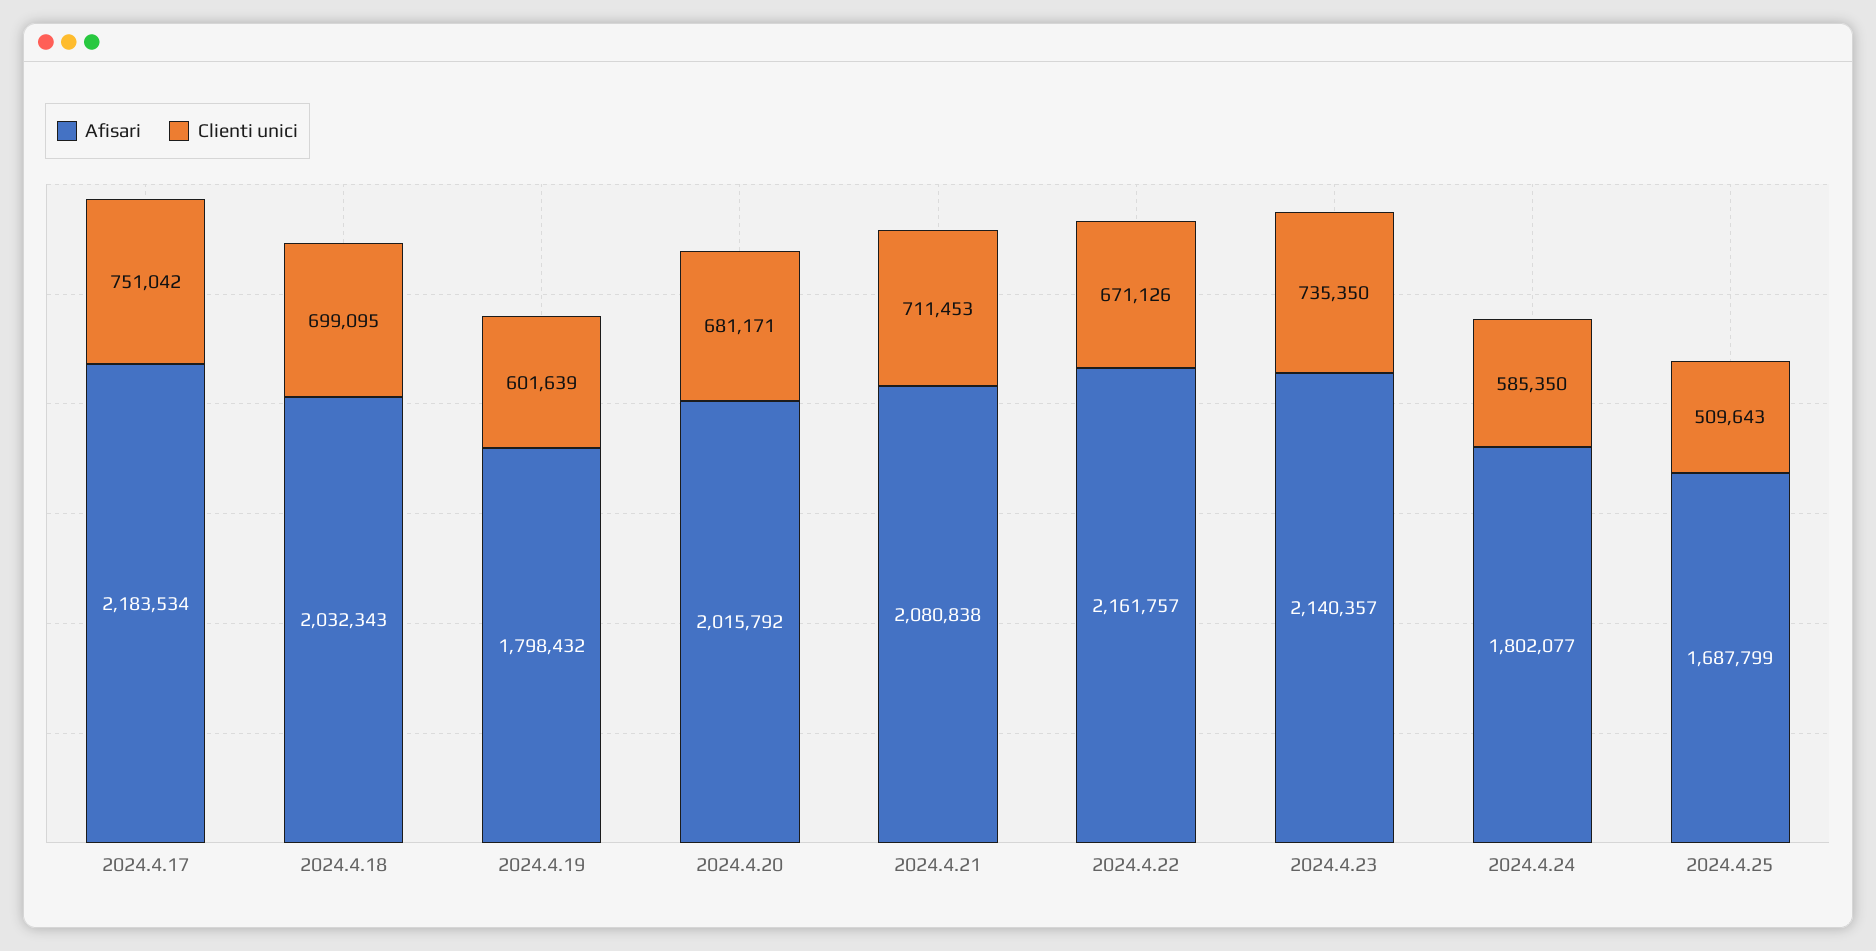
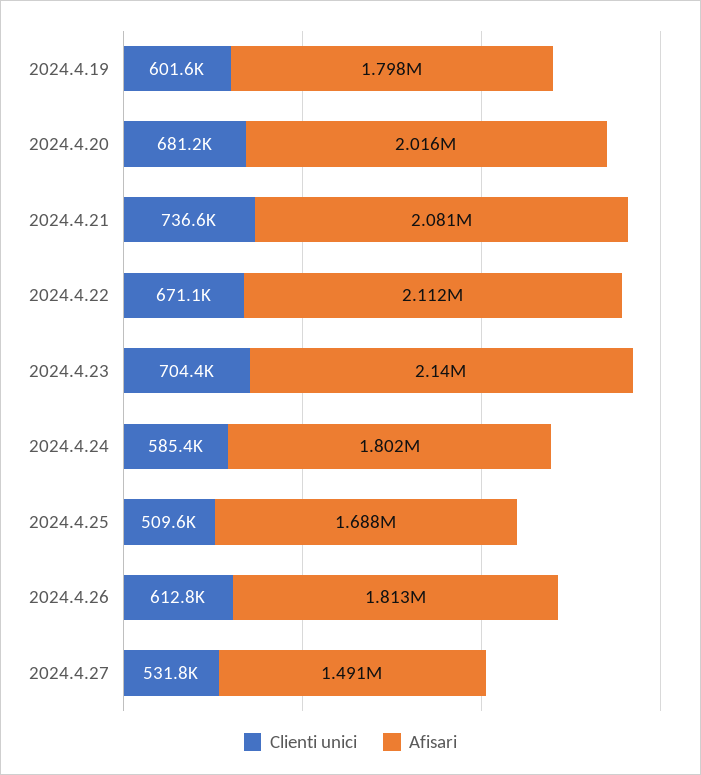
Afisari, 2024.4.17: 2183534 -> none
Clienti unici, 2024.4.17: 751042 -> none
Afisari, 2024.4.18: 2032343 -> none
Clienti unici, 2024.4.18: 699095 -> none
Clienti unici, 2024.4.21: 711453 -> 736600
Afisari, 2024.4.22: 2161757 -> 2112000
Clienti unici, 2024.4.23: 735350 -> 704400
Clienti unici, 2024.4.26: none -> 612800
Afisari, 2024.4.26: none -> 1813000
Clienti unici, 2024.4.27: none -> 531800
Afisari, 2024.4.27: none -> 1491000

